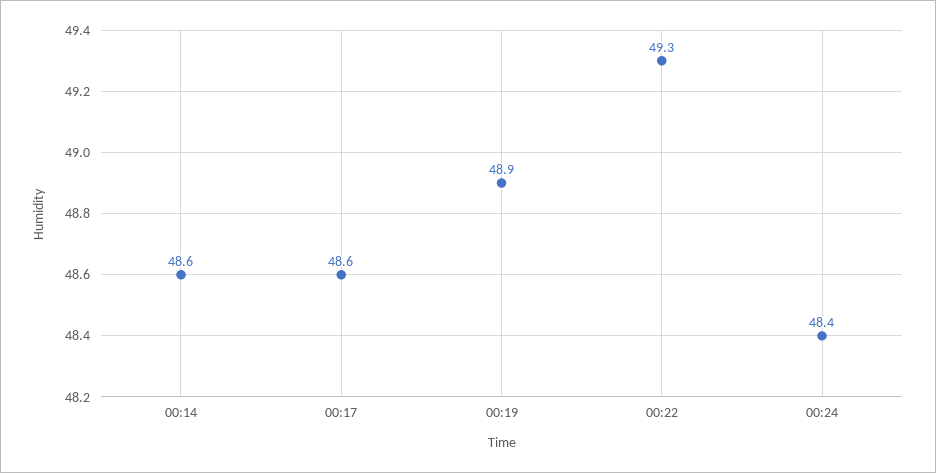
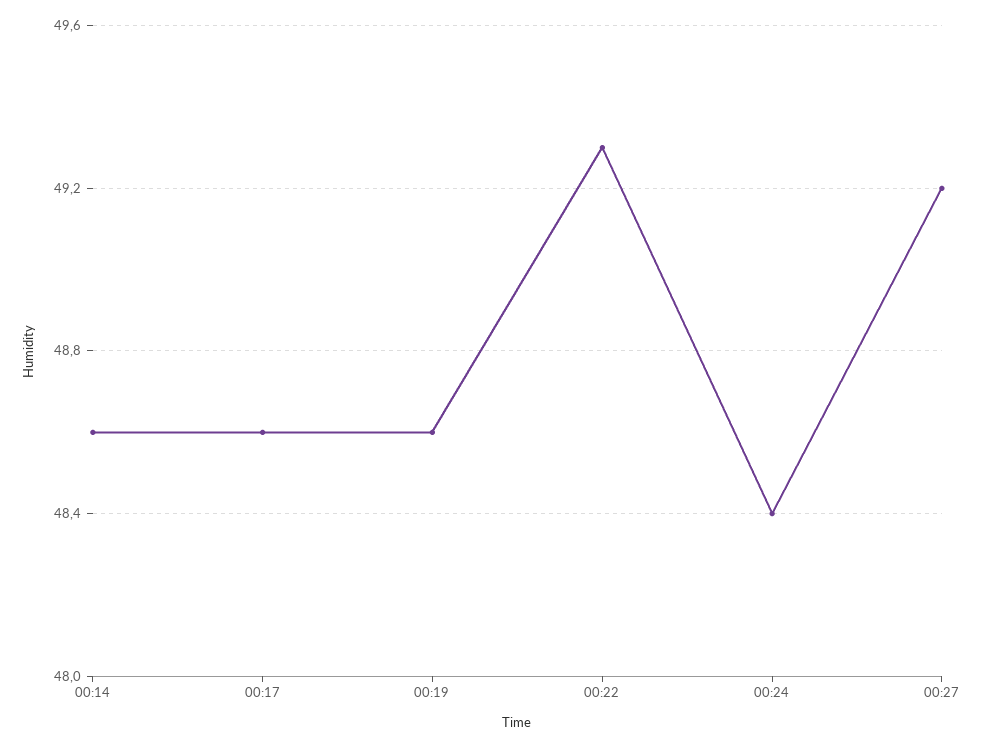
00:19: 48.9 -> 48.6
00:27: none -> 49.2

